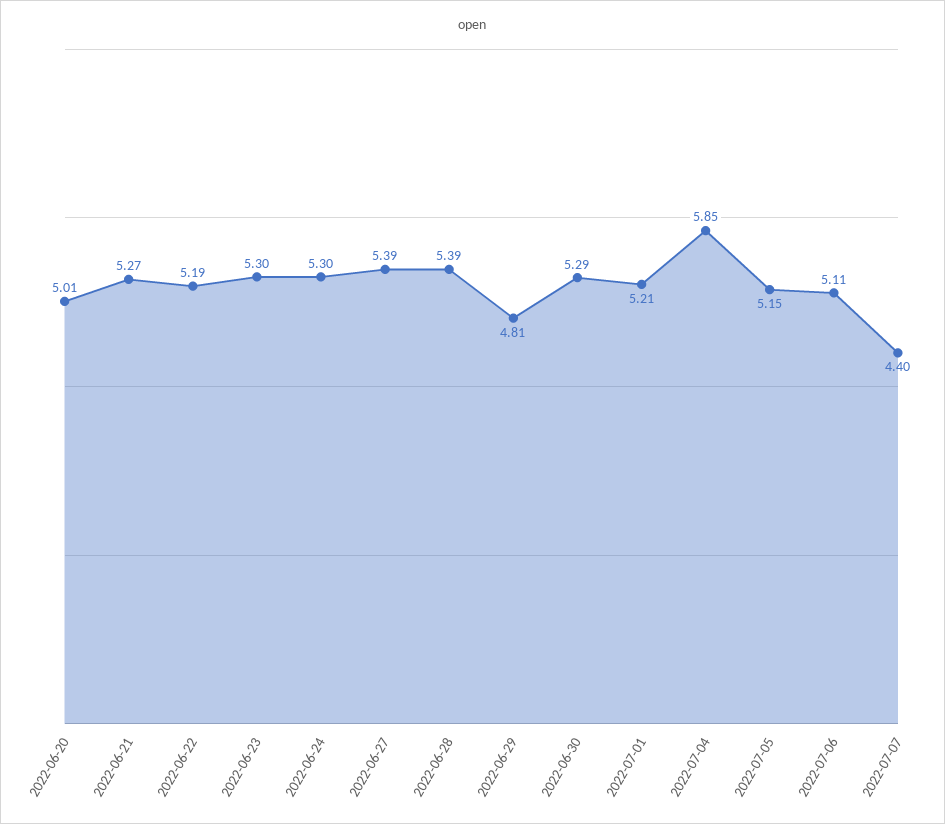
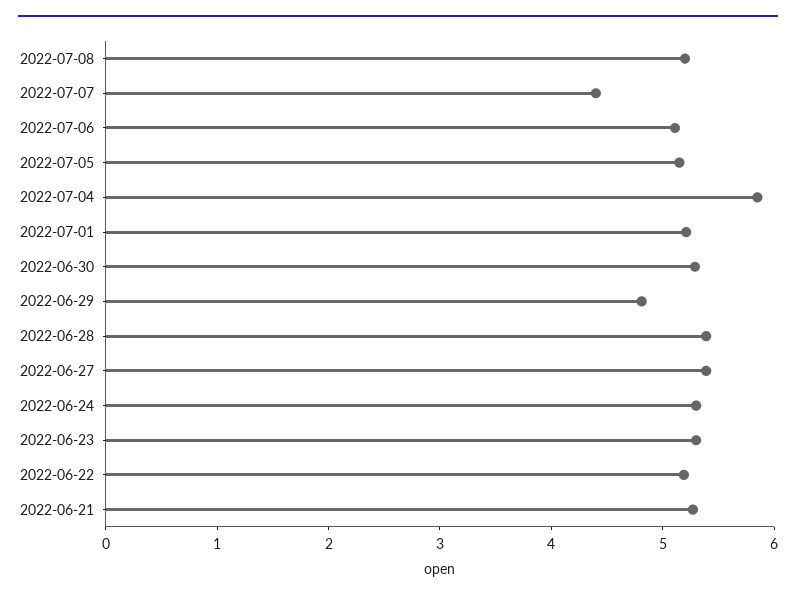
2022-06-20: 5.01 -> none
2022-07-08: none -> 5.2

